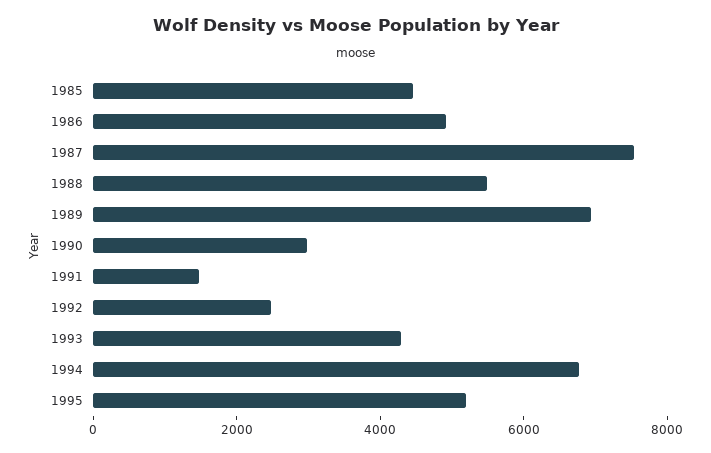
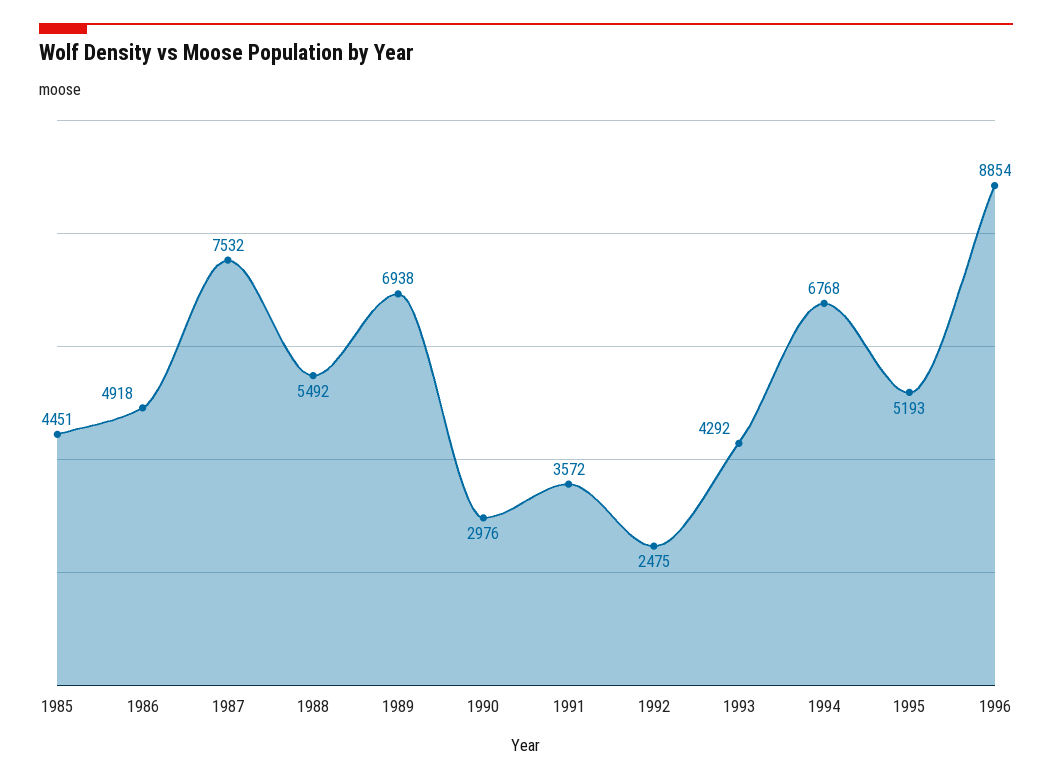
1991: 1500 -> 3572
1996: none -> 8854

